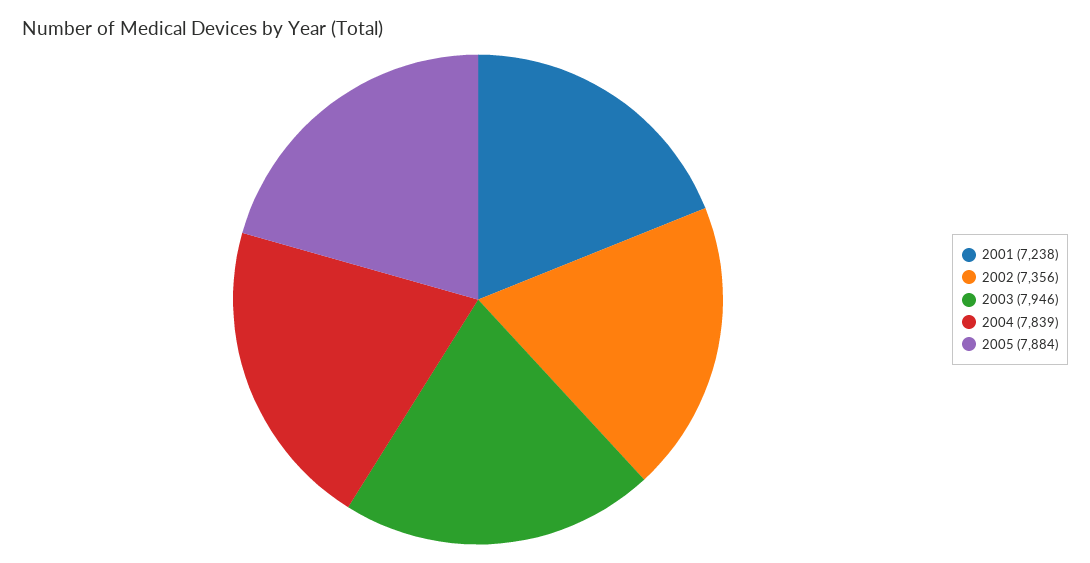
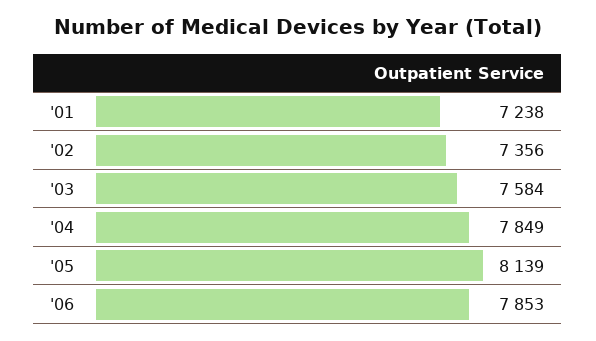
2003: 7946 -> 7584
2004: 7839 -> 7849
2005: 7884 -> 8139
'06: none -> 7853

